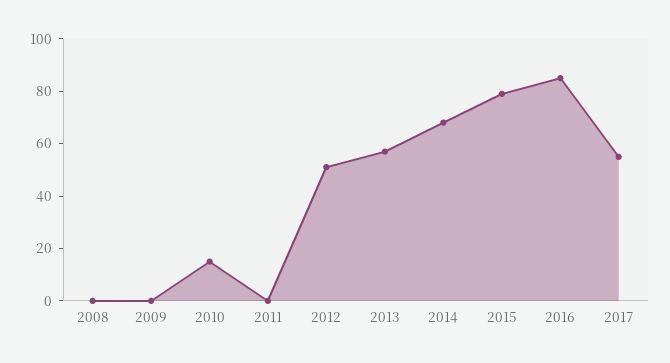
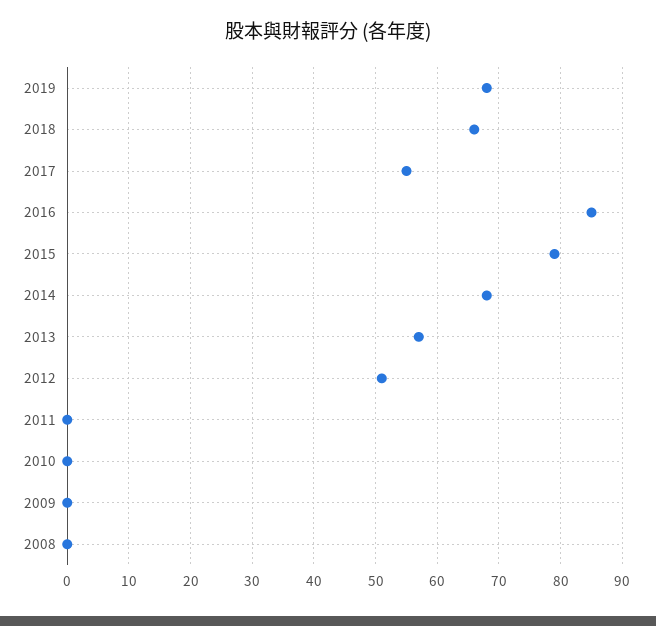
2010: 15 -> 0
2019: none -> 68
2018: none -> 66

